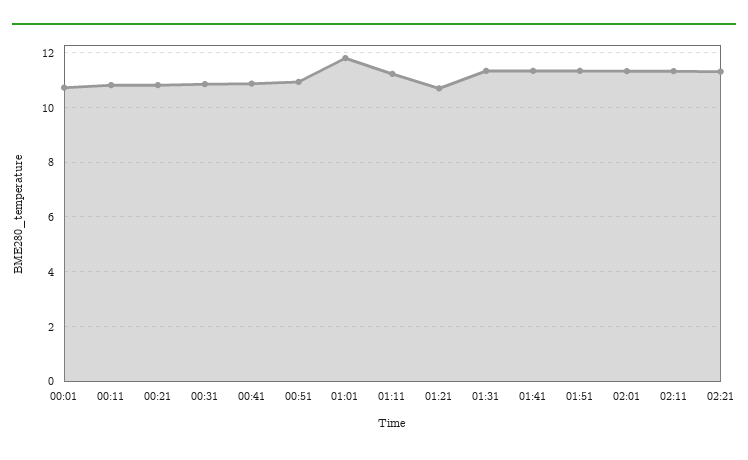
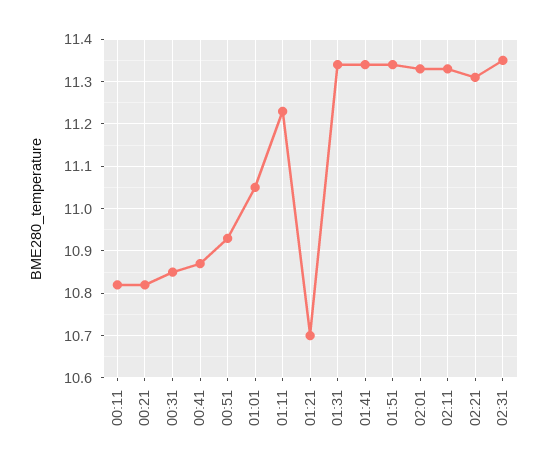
00:01: 10.75 -> none
01:01: 11.75 -> 11.05
02:31: none -> 11.35

